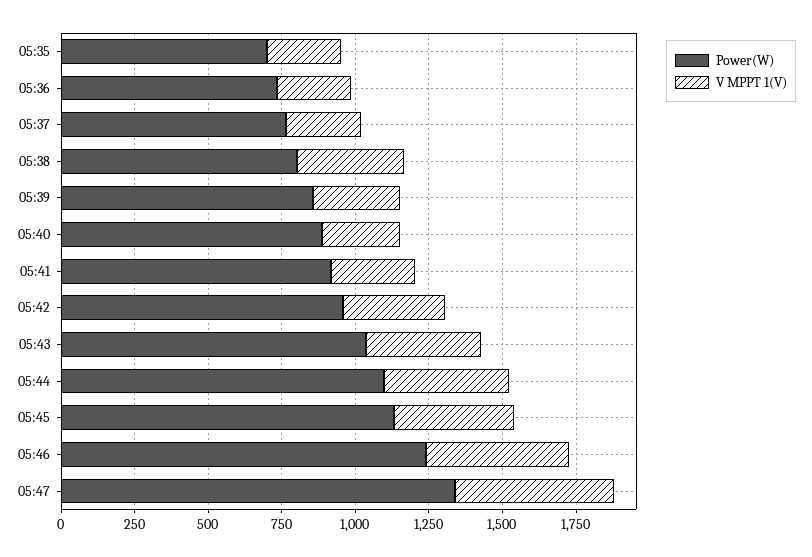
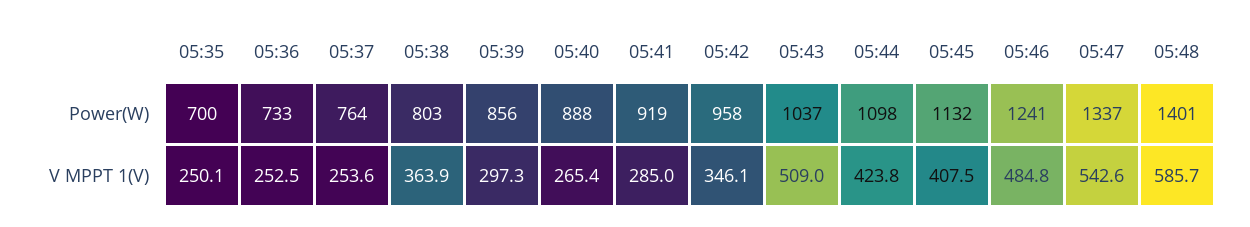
V MPPT 1(V), 05:43: 400 -> 509
Power(W), 05:48: none -> 1401
V MPPT 1(V), 05:48: none -> 585.7

